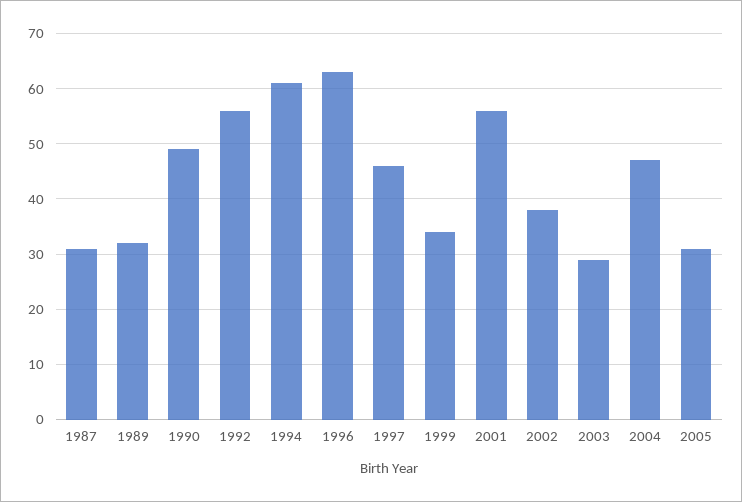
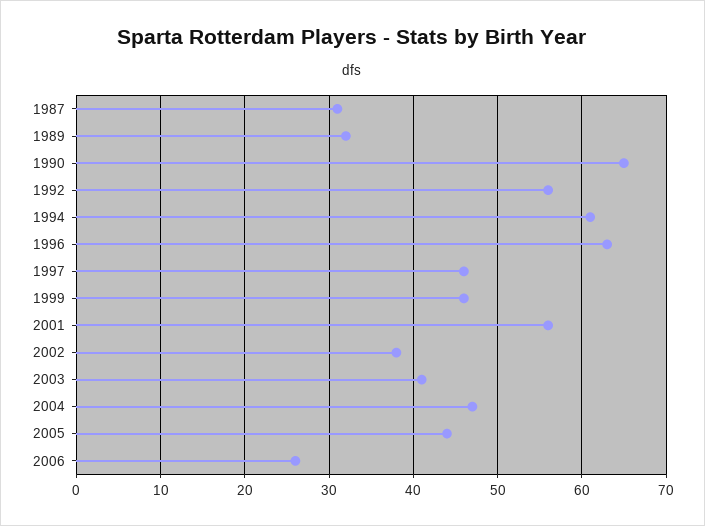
1990: 50 -> 65
1999: 35 -> 46
2003: 30 -> 41
2005: 30 -> 44
2006: none -> 26

